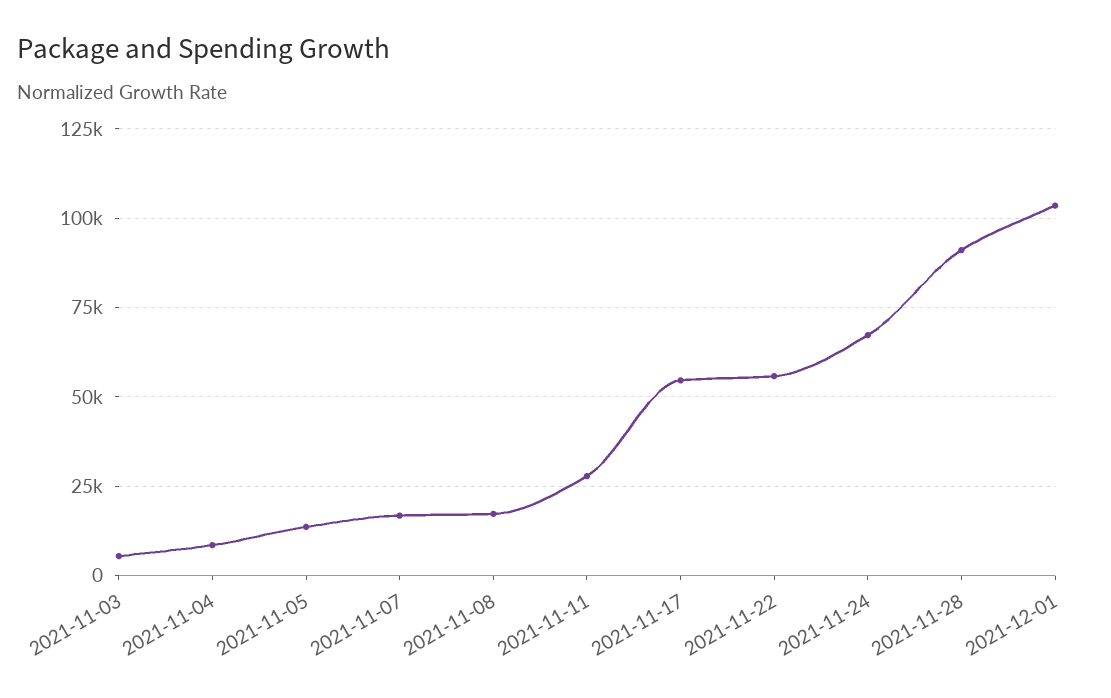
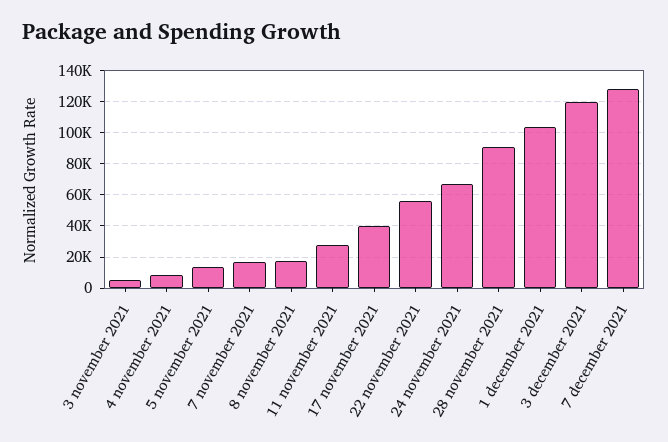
2021-11-17: 55000 -> 40000
3 december 2021: none -> 120000
7 december 2021: none -> 130000

